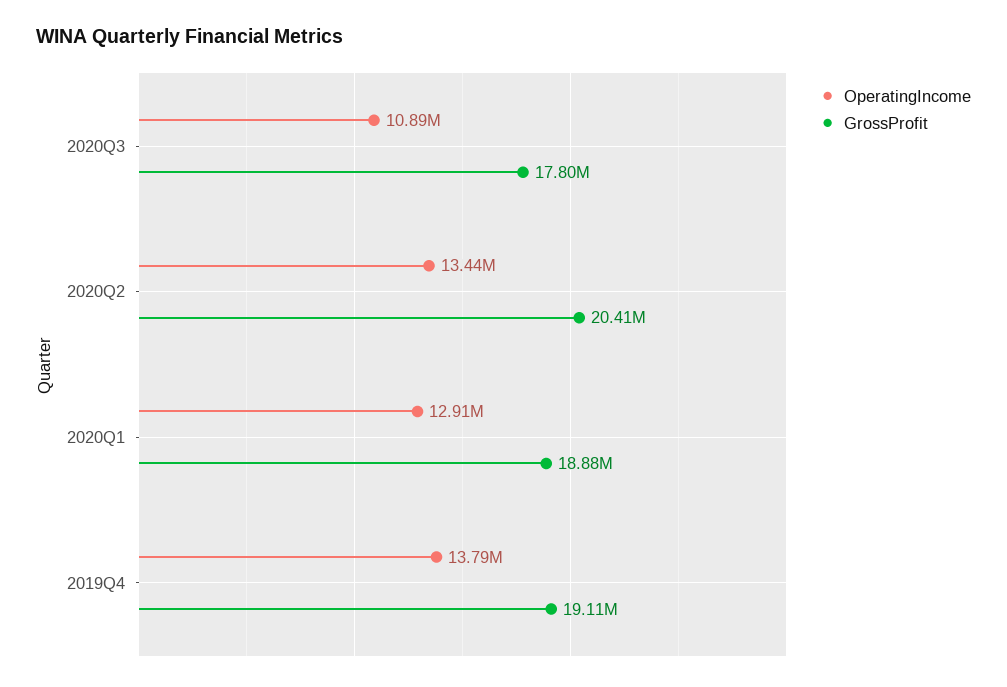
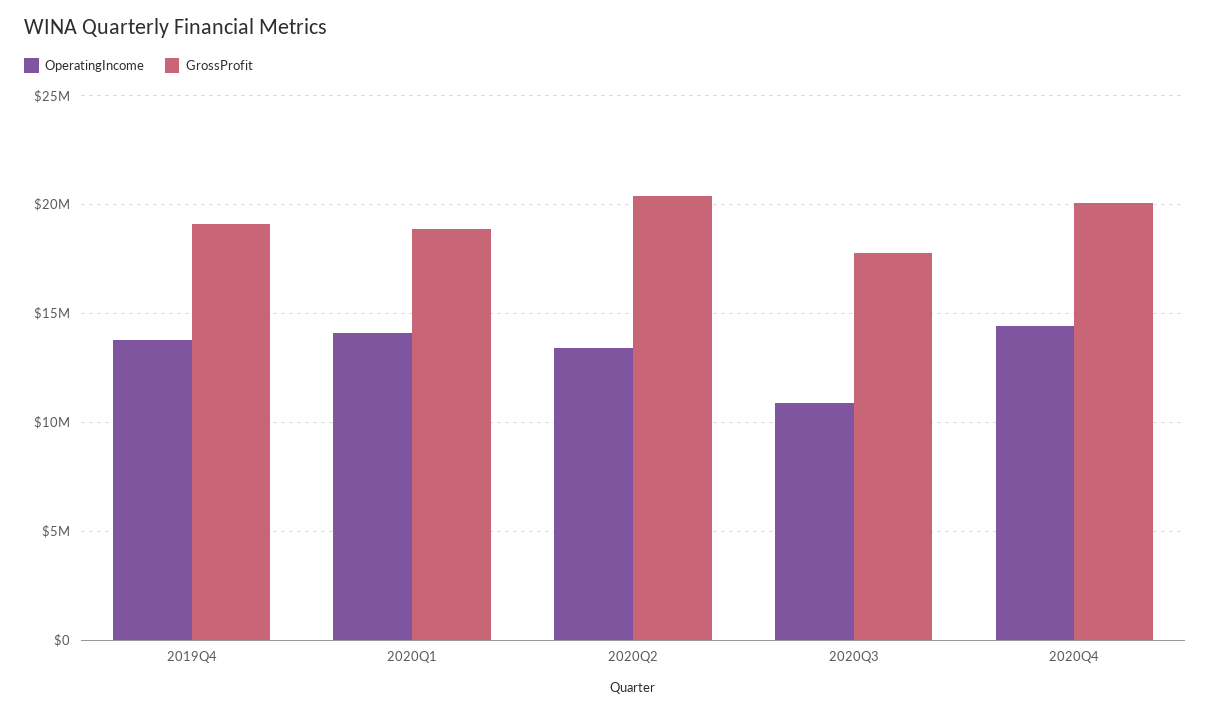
OperatingIncome, 2020Q1: 12910000 -> 14000000
OperatingIncome, 2020Q4: none -> 14500000
GrossProfit, 2020Q4: none -> 20000000

